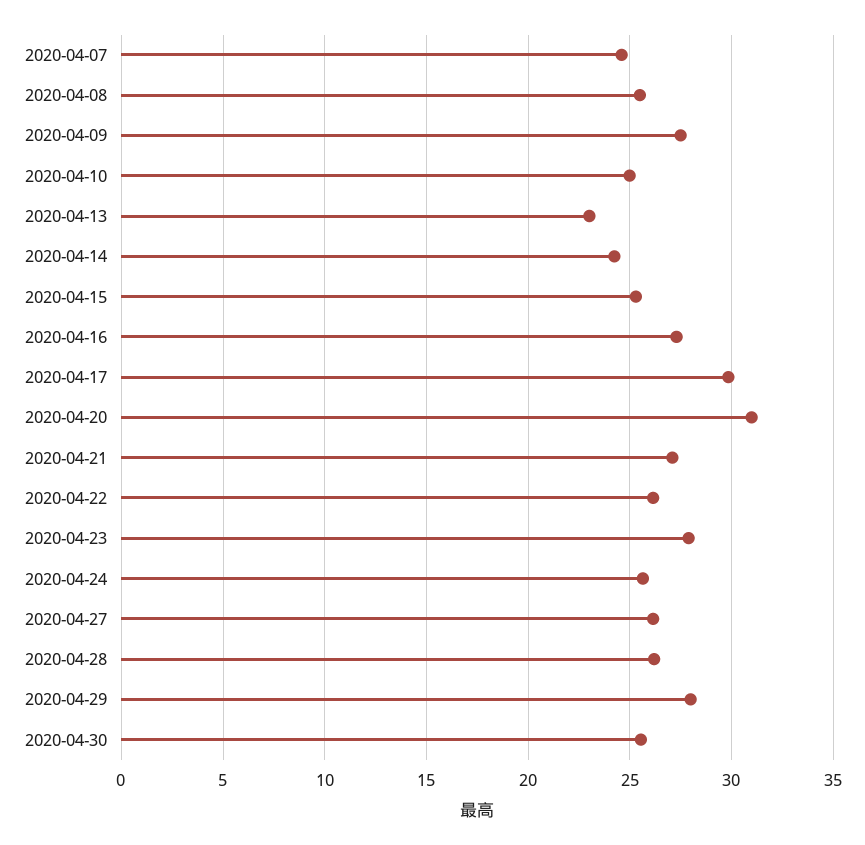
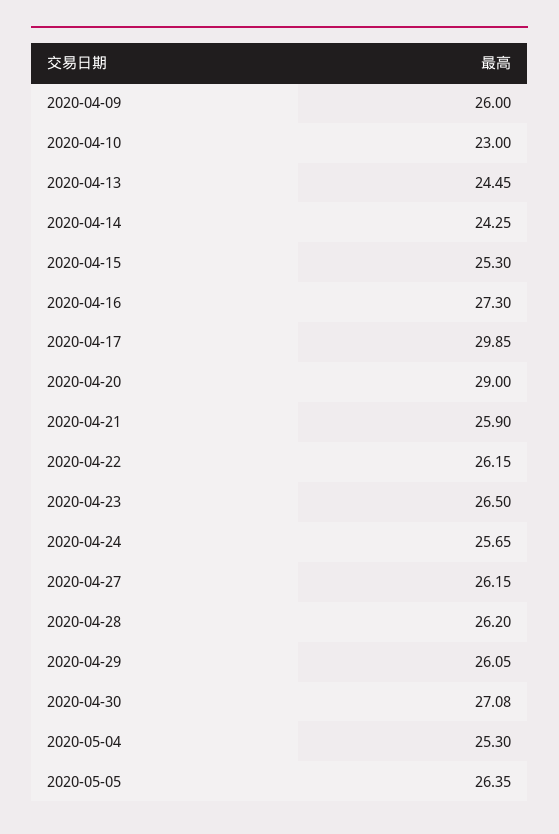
2020-04-07: 24.5 -> none
2020-04-08: 25.5 -> none
2020-04-09: 27.5 -> 26
2020-04-10: 25 -> 23
2020-04-13: 23 -> 24.45
2020-04-20: 31 -> 29
2020-04-21: 27 -> 25.9
2020-04-23: 28 -> 26.5
2020-04-29: 28 -> 26.05
2020-04-30: 25.5 -> 27.08
2020-05-04: none -> 25.3
2020-05-05: none -> 26.35

